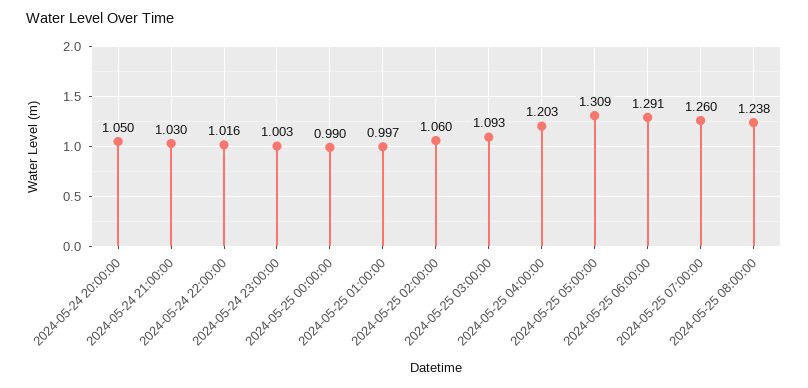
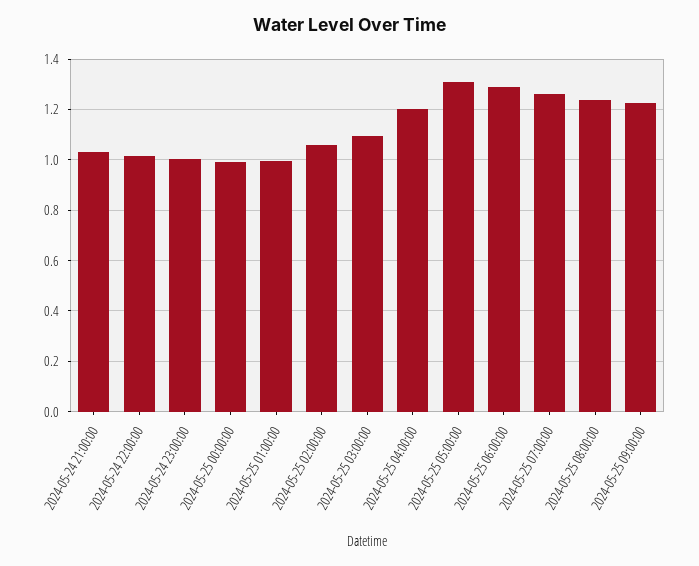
2024-05-24 20:00:00: 1.05 -> none
2024-05-25 09:00:00: none -> 1.225

